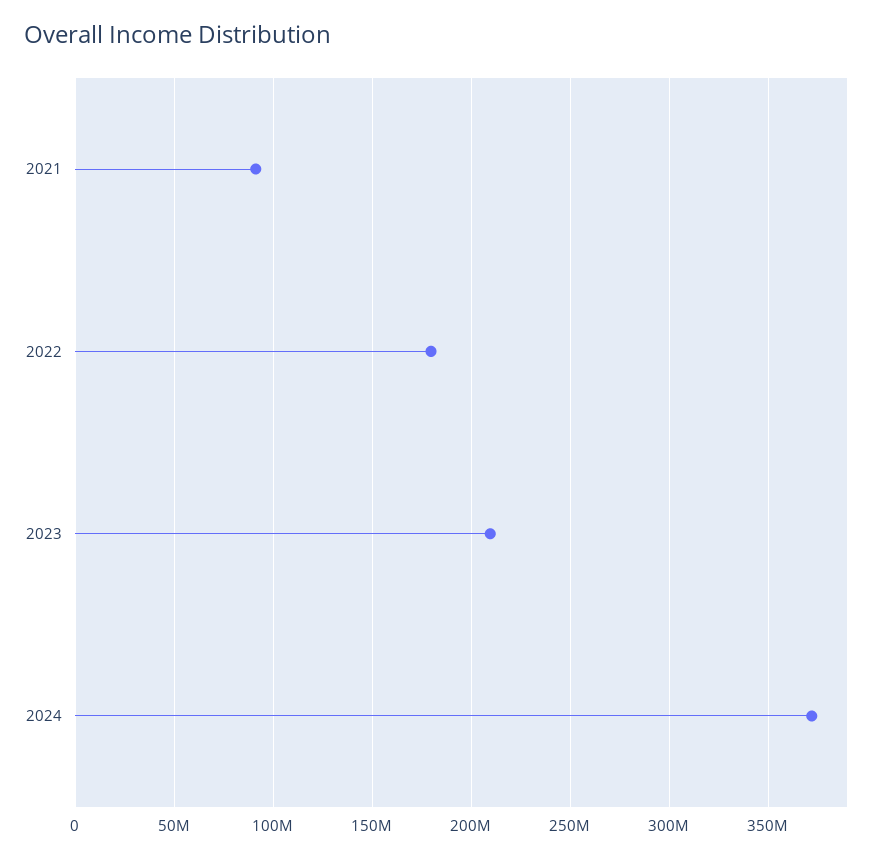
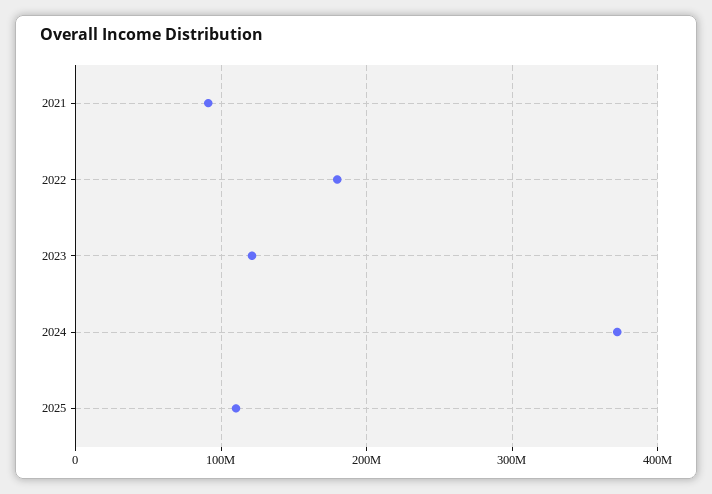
2023: 210000000 -> 120000000
2025: none -> 110000000

